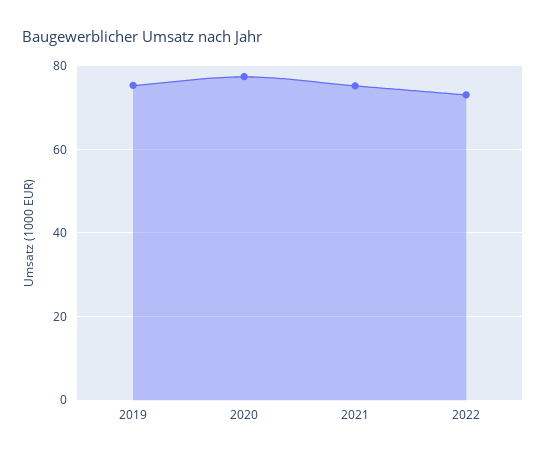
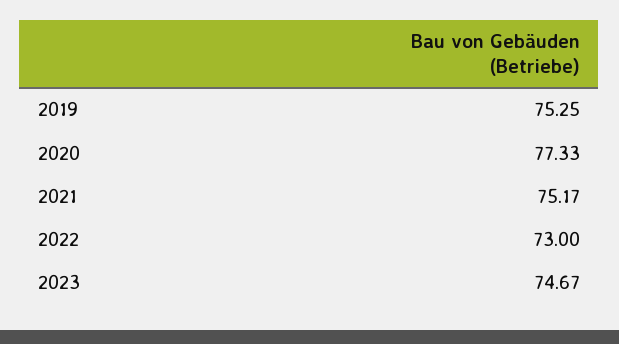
2023: none -> 74.67

